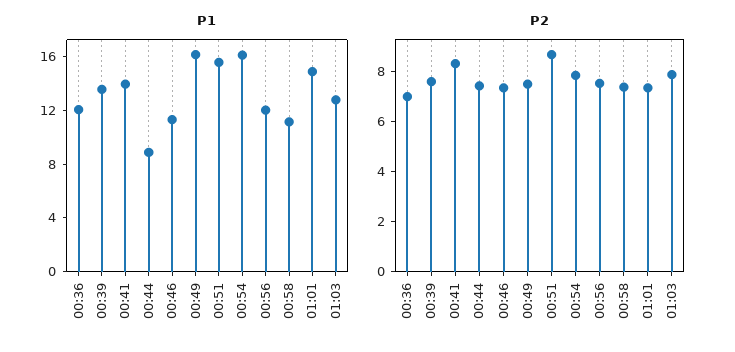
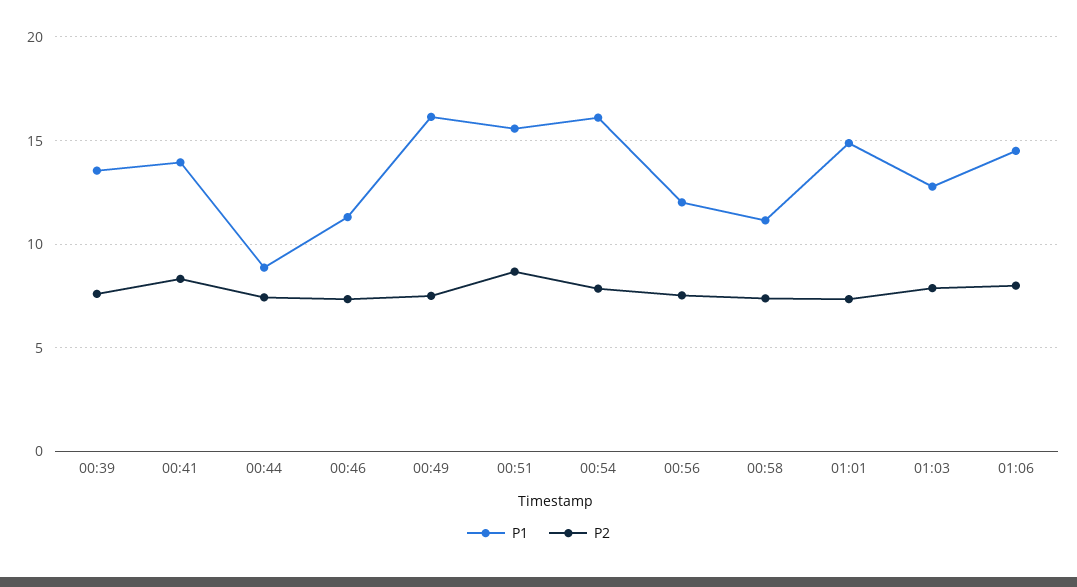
P1, 00:36: 12 -> none
P2, 00:36: 7 -> none
P1, 01:06: none -> 14.5
P2, 01:06: none -> 8

